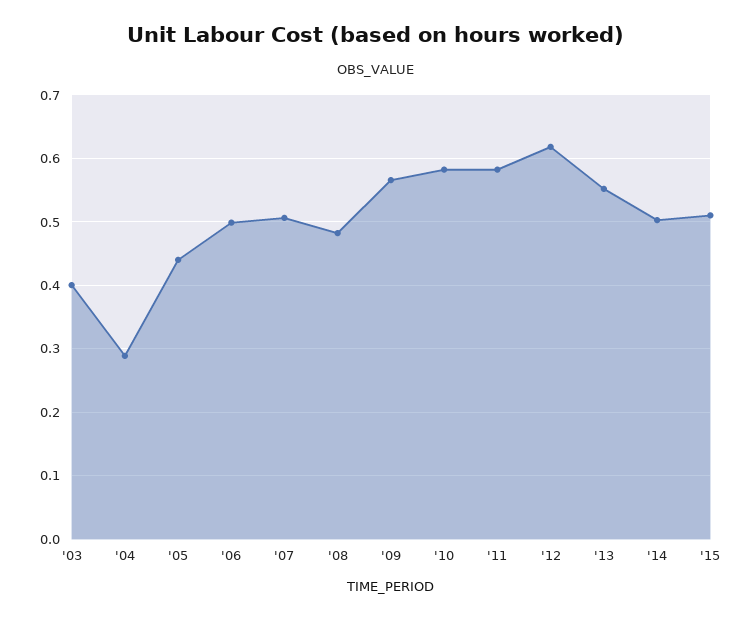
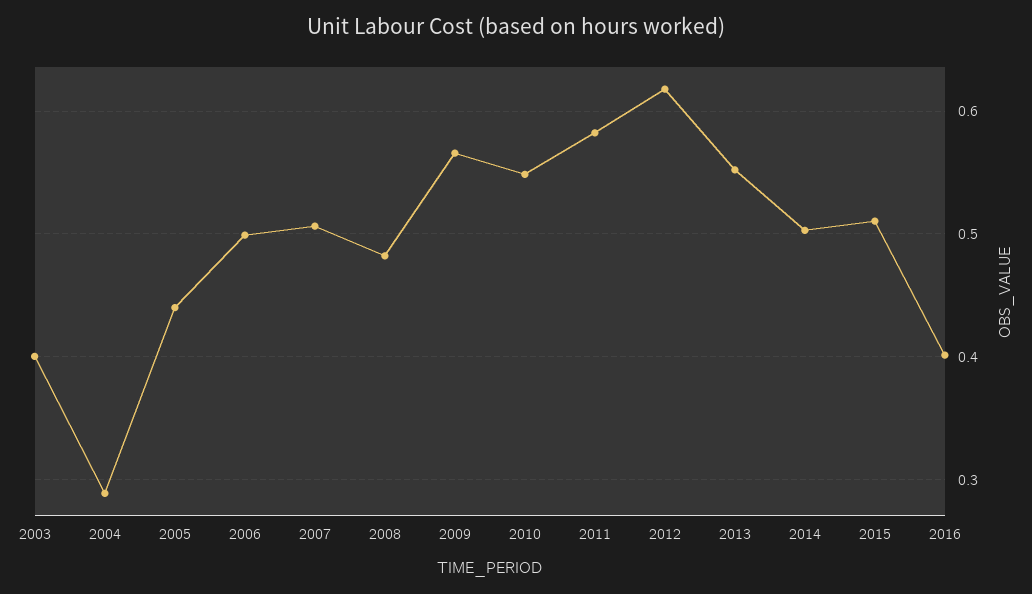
'10: 0.58 -> 0.55
2016: none -> 0.4

